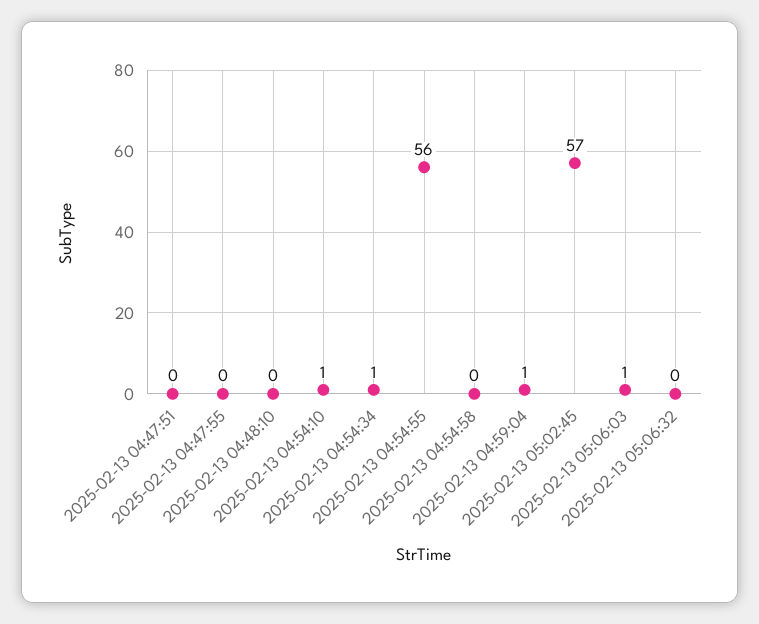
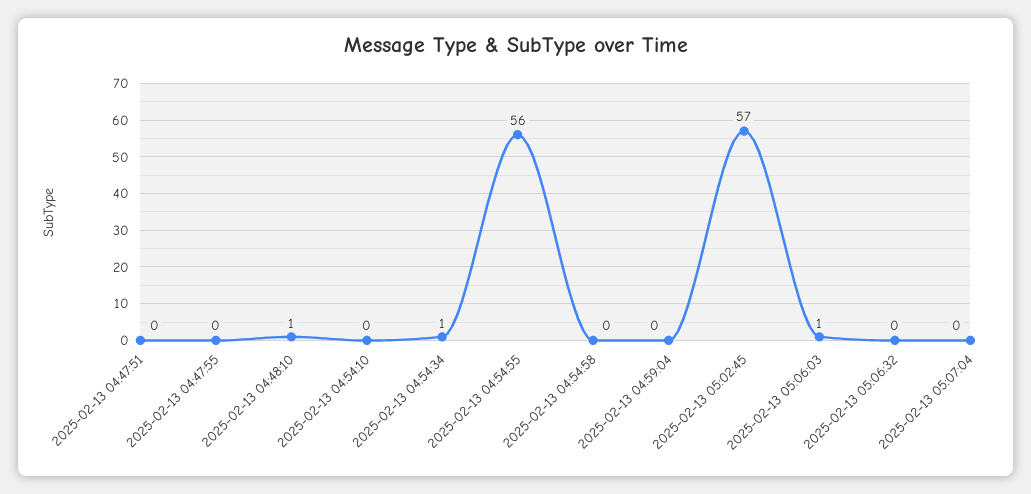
2025-02-13 04:48:10: 0 -> 1
2025-02-13 04:54:10: 1 -> 0
2025-02-13 04:59:04: 1 -> 0
2025-02-13 05:07:04: none -> 0

